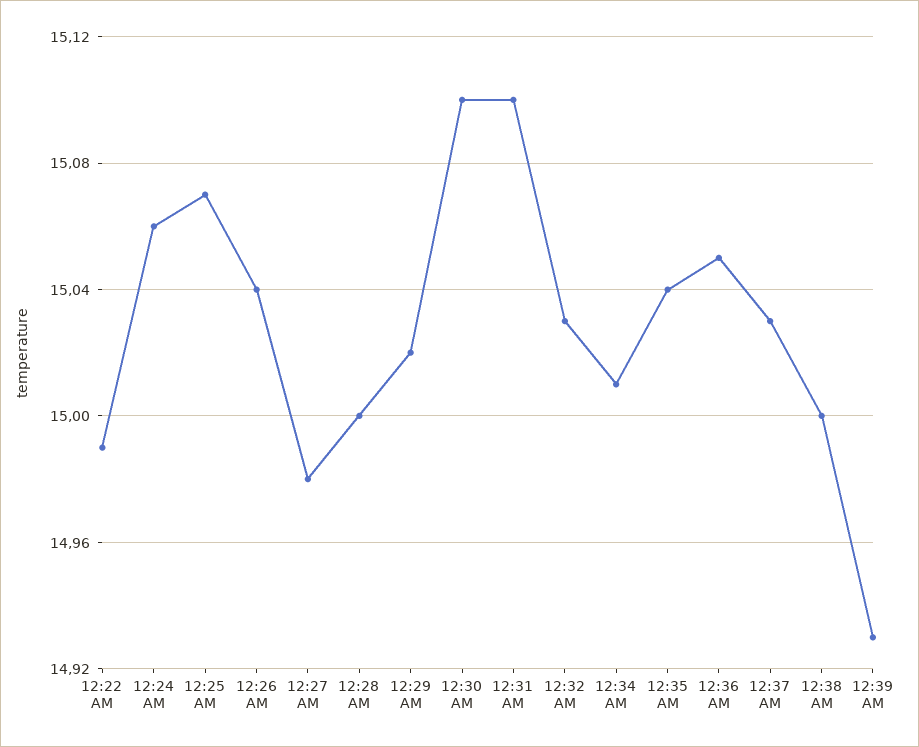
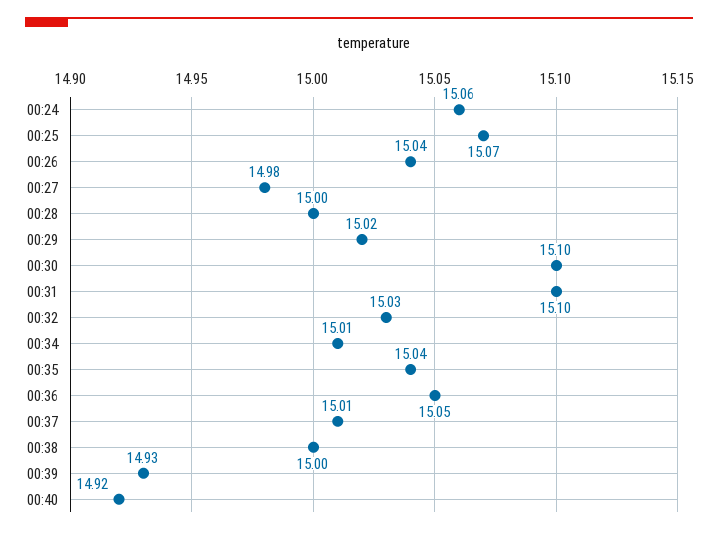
12:22 AM: 14.99 -> none
12:37 AM: 15.03 -> 15.01
00:40: none -> 14.92

